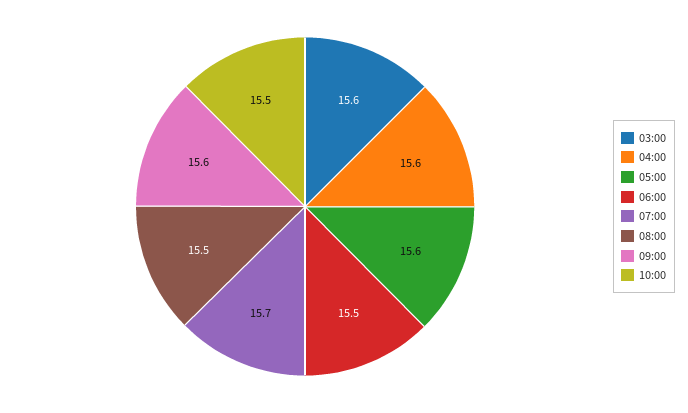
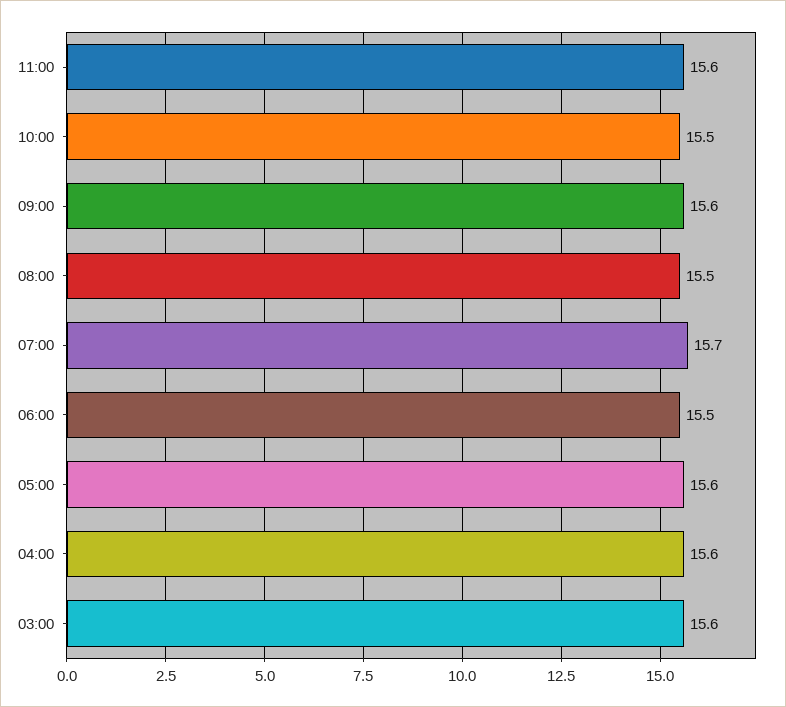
11:00: none -> 15.6

